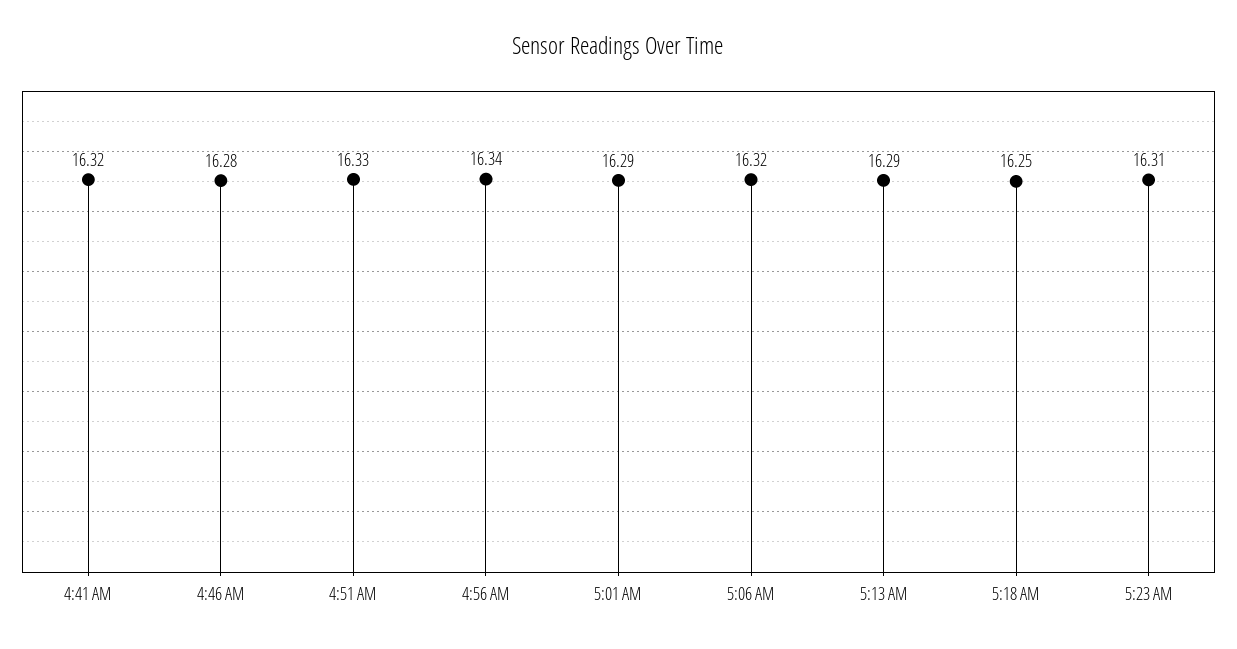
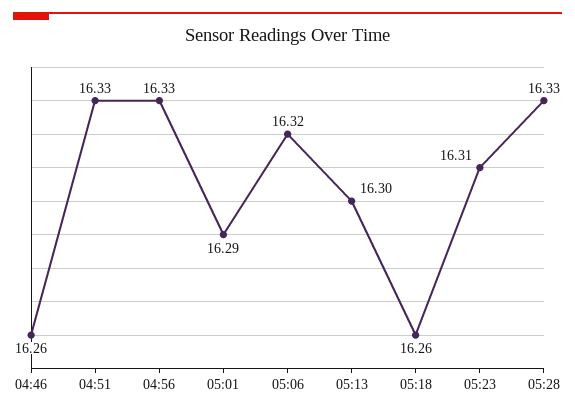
4:41 AM: 16.32 -> none
4:46 AM: 16.28 -> 16.26
4:56 AM: 16.34 -> 16.33
5:13 AM: 16.29 -> 16.3
5:18 AM: 16.25 -> 16.26
05:28: none -> 16.33

